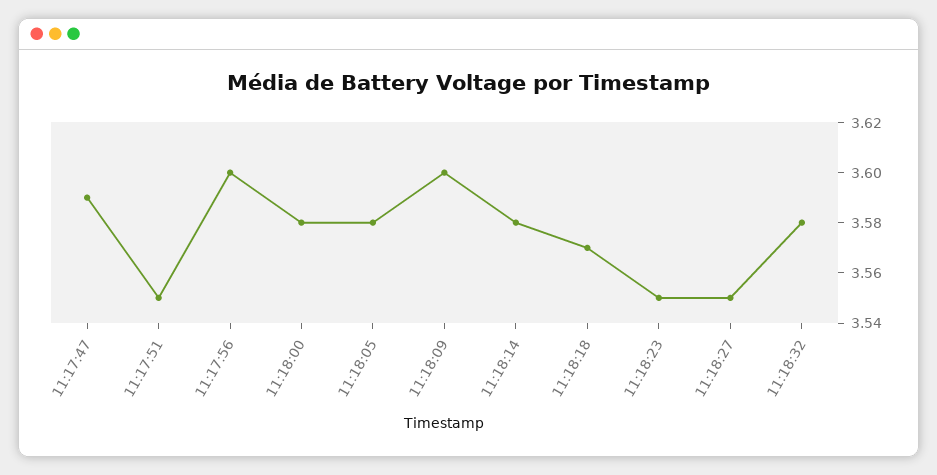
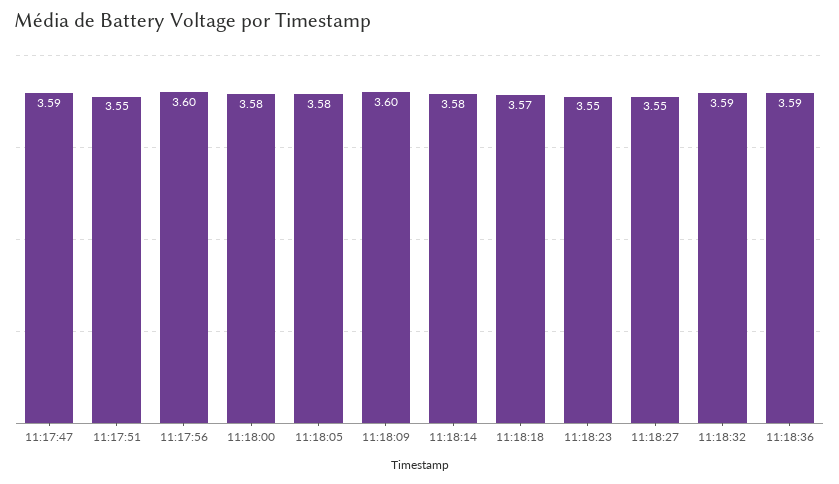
11:18:32: 3.58 -> 3.59
11:18:36: none -> 3.59

